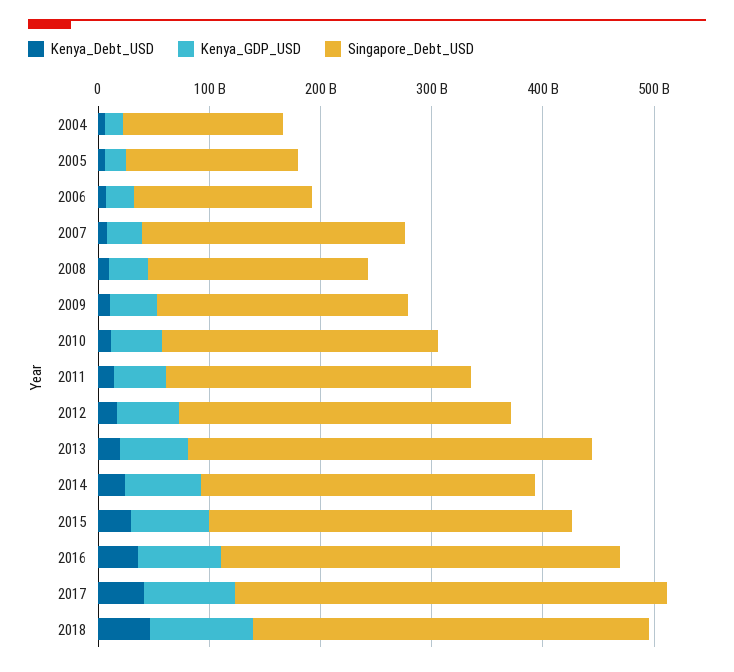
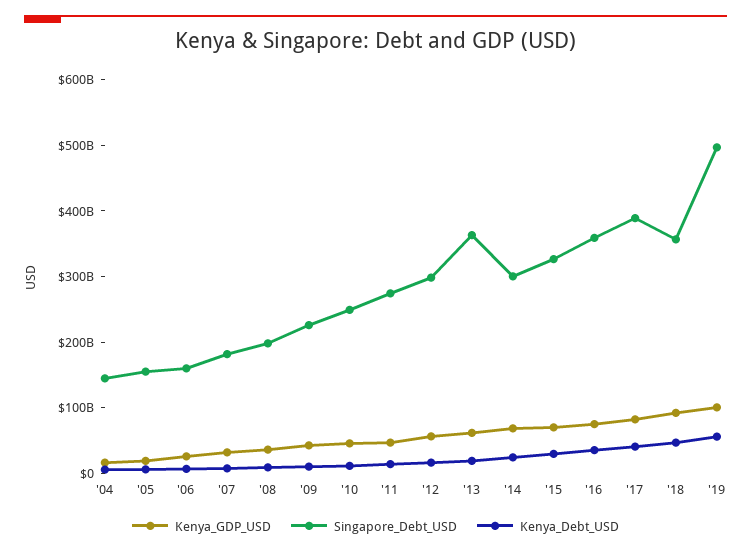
Singapore_Debt_USD, 2007: 240000000000 -> 180000000000
Kenya_GDP_USD, '19: none -> 100000000000
Singapore_Debt_USD, '19: none -> 500000000000
Kenya_Debt_USD, '19: none -> 60000000000

